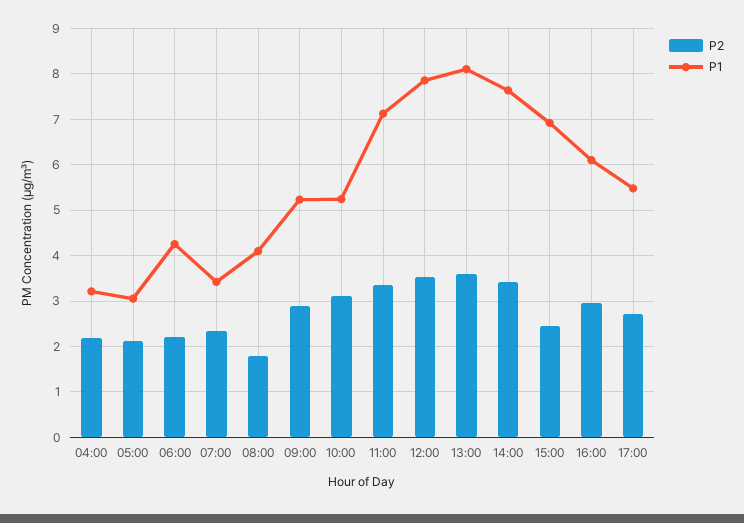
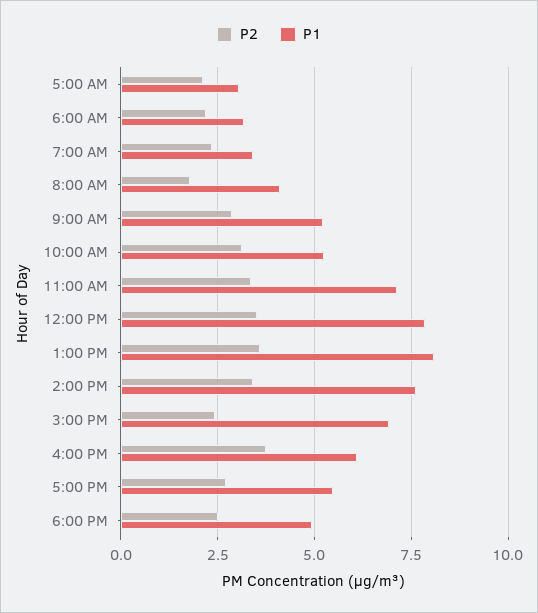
P2, 04:00: 2.2 -> none
P1, 04:00: 3.2 -> none
P1, 06:00: 4.2 -> 3.25
P2, 16:00: 3 -> 3.75
P2, 6:00 PM: none -> 2.5
P1, 6:00 PM: none -> 5

